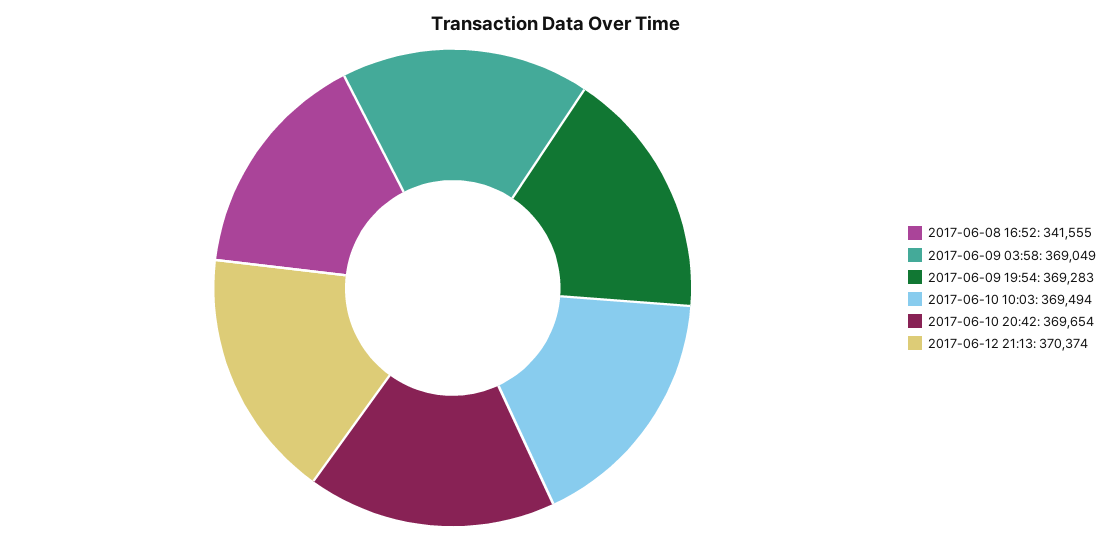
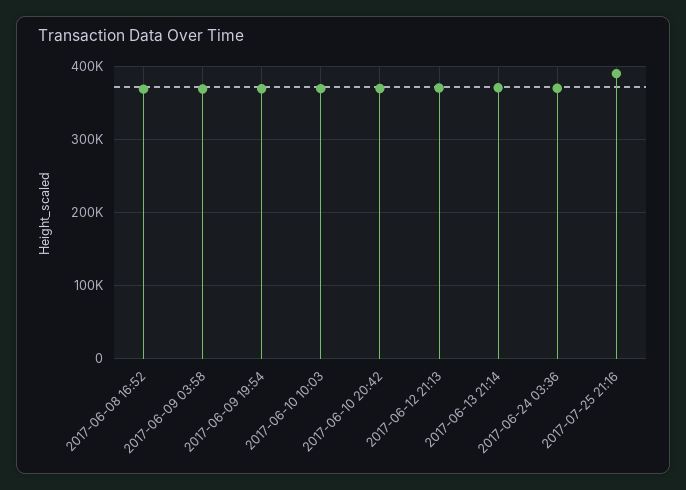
2017-06-08 16:52: 341555 -> 370000
2017-06-13 21:14: none -> 370000
2017-06-24 03:36: none -> 370000
2017-07-25 21:16: none -> 390000

